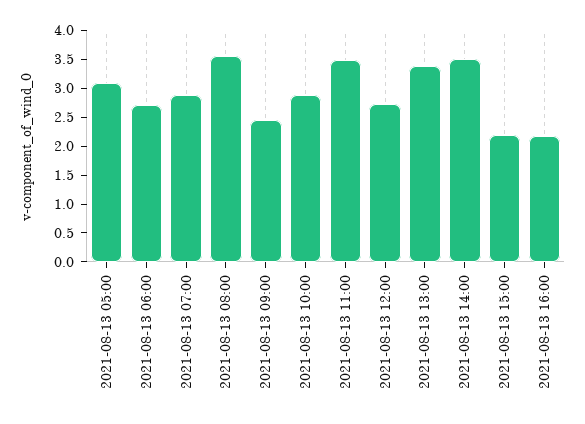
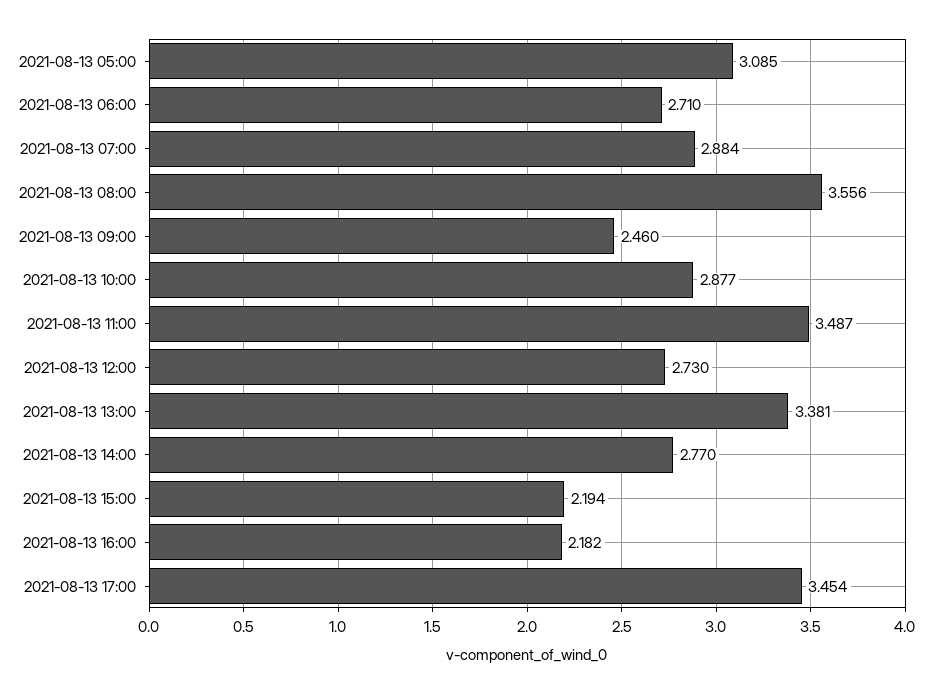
2021-08-13 14:00: 3.5 -> 2.77
2021-08-13 17:00: none -> 3.454

